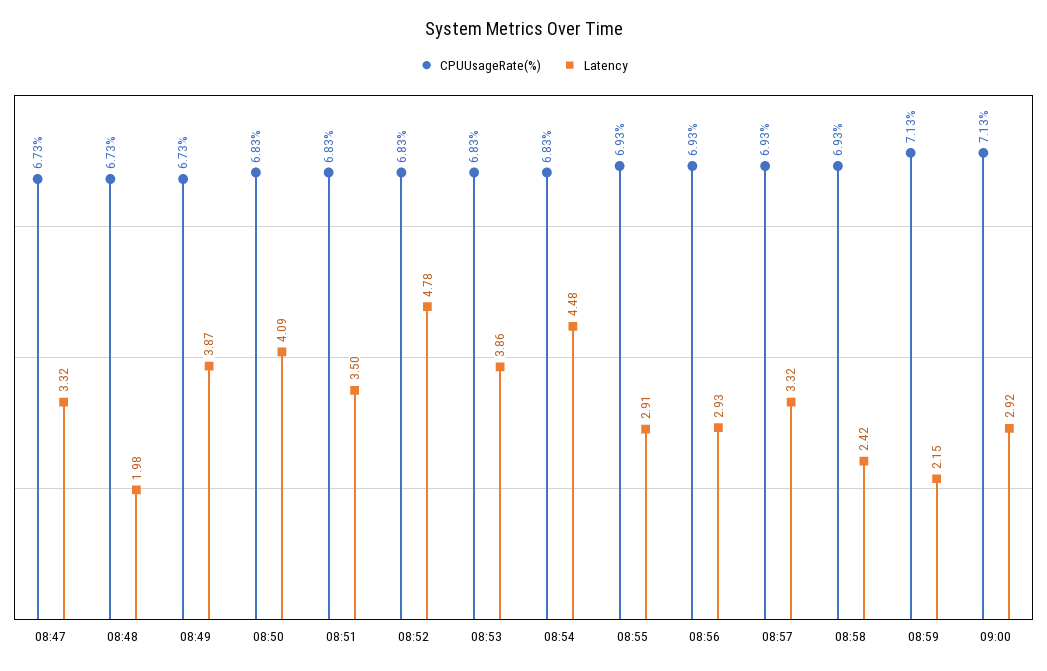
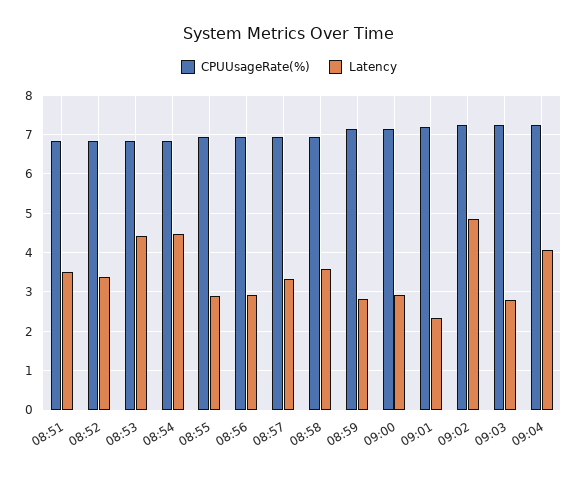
CPUUsageRate(%), 08:47: 6.73 -> none
Latency, 08:47: 3.32 -> none
CPUUsageRate(%), 08:48: 6.73 -> none
Latency, 08:48: 1.98 -> none
CPUUsageRate(%), 08:49: 6.73 -> none
Latency, 08:49: 3.87 -> none
CPUUsageRate(%), 08:50: 6.83 -> none
Latency, 08:50: 4.09 -> none
Latency, 08:52: 4.78 -> 3.4
Latency, 08:53: 3.86 -> 4.4
Latency, 08:58: 2.42 -> 3.6
Latency, 08:59: 2.15 -> 2.8
CPUUsageRate(%), 09:01: none -> 7.2
Latency, 09:01: none -> 2.4
CPUUsageRate(%), 09:02: none -> 7.2
Latency, 09:02: none -> 4.8
CPUUsageRate(%), 09:03: none -> 7.2
Latency, 09:03: none -> 2.8
CPUUsageRate(%), 09:04: none -> 7.2
Latency, 09:04: none -> 4

